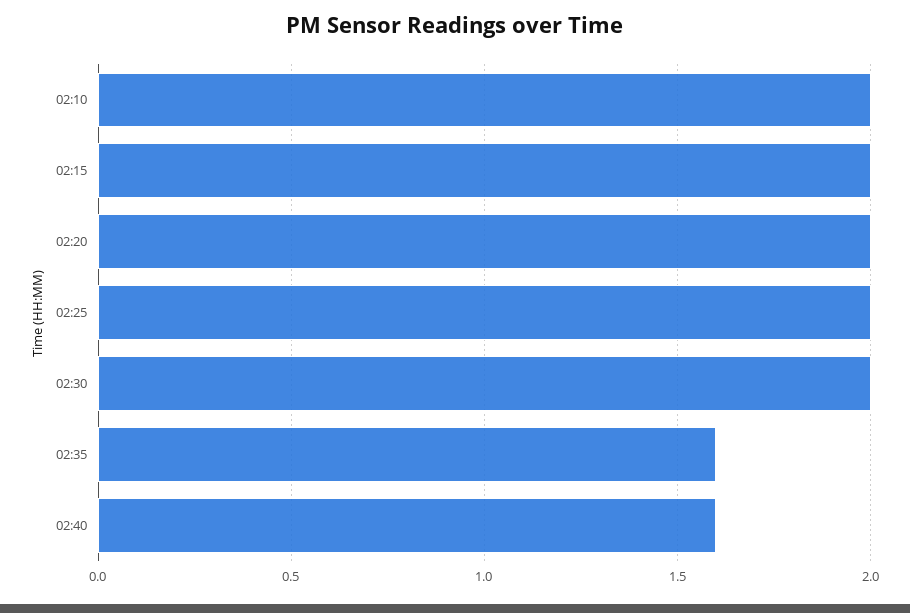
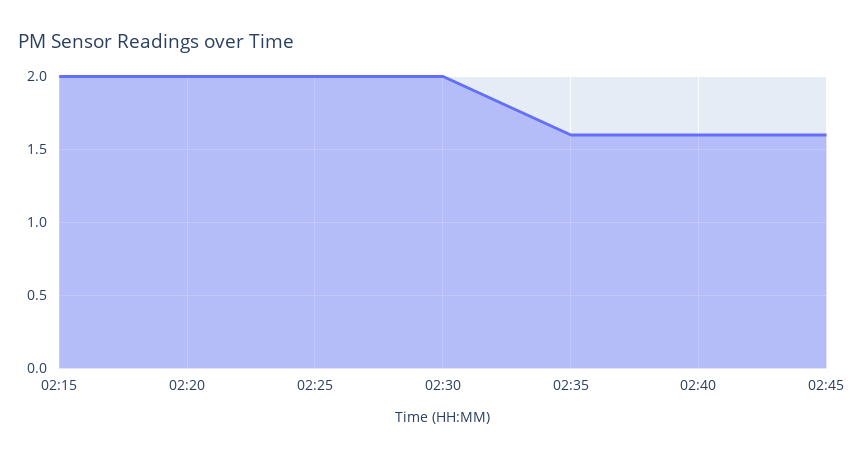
02:10: 2 -> none
02:45: none -> 1.6

